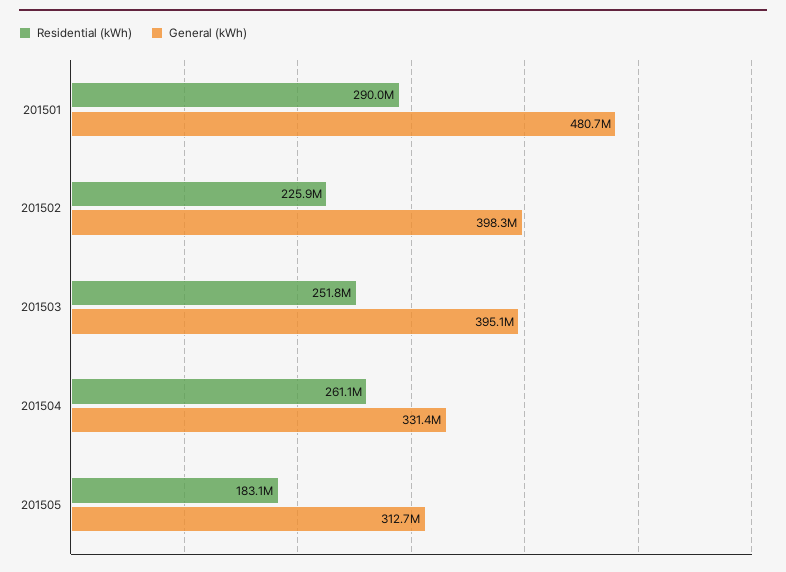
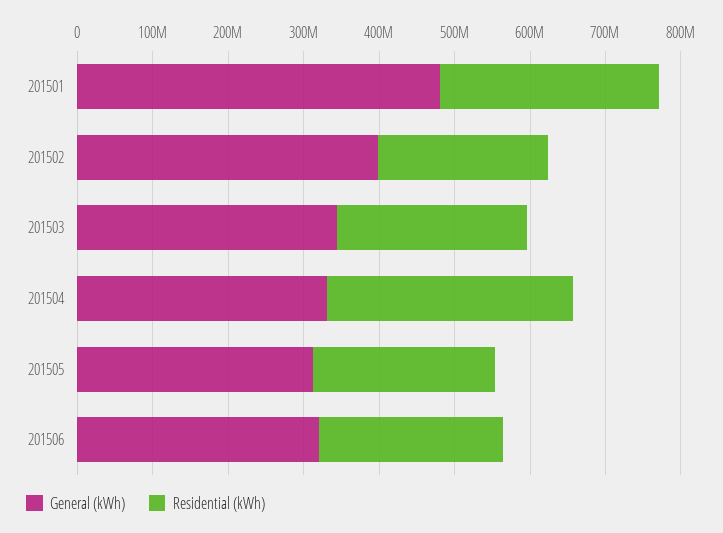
General (kWh), 201503: 395100000 -> 340000000
Residential (kWh), 201504: 261100000 -> 320000000
Residential (kWh), 201505: 183100000 -> 240000000
General (kWh), 201506: none -> 320000000
Residential (kWh), 201506: none -> 240000000

